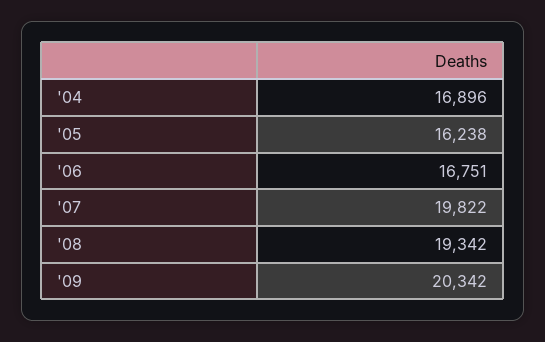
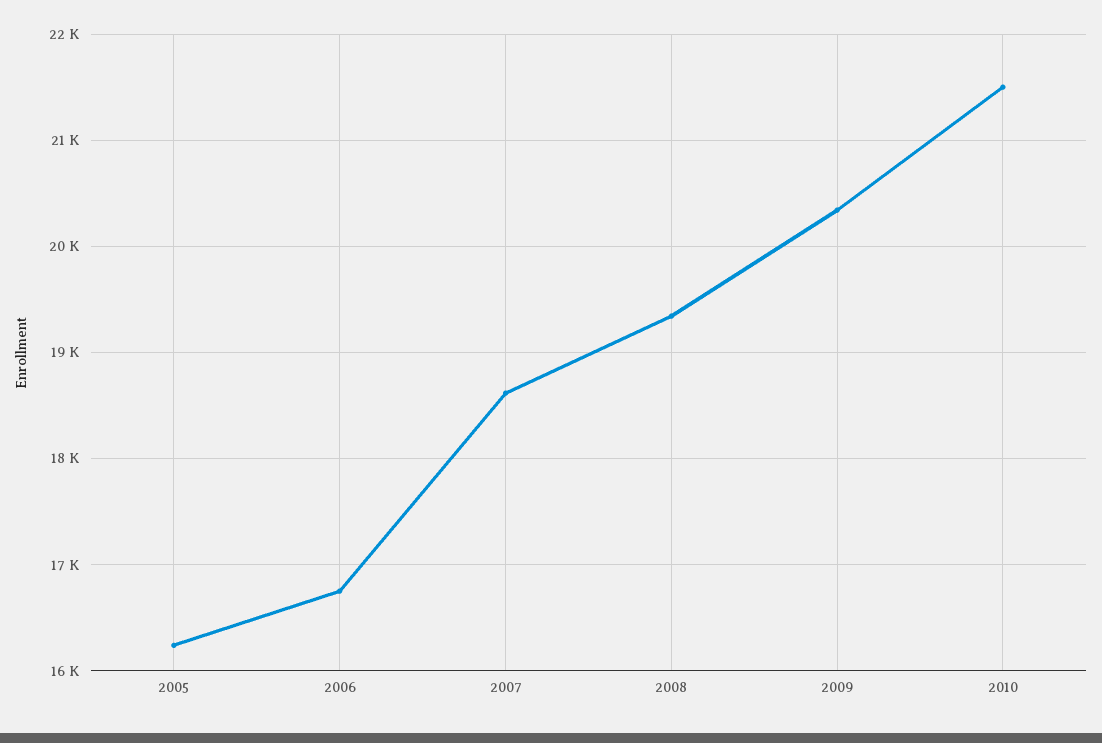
'04: 16896 -> none
'07: 19822 -> 18600
2010: none -> 21500

